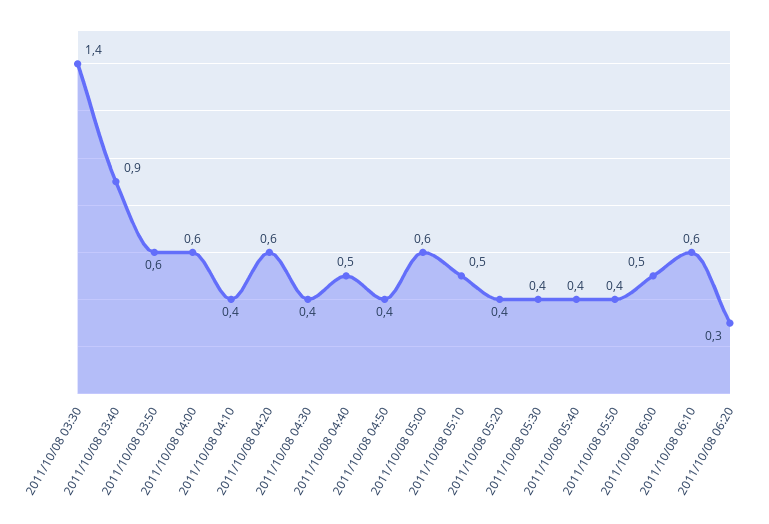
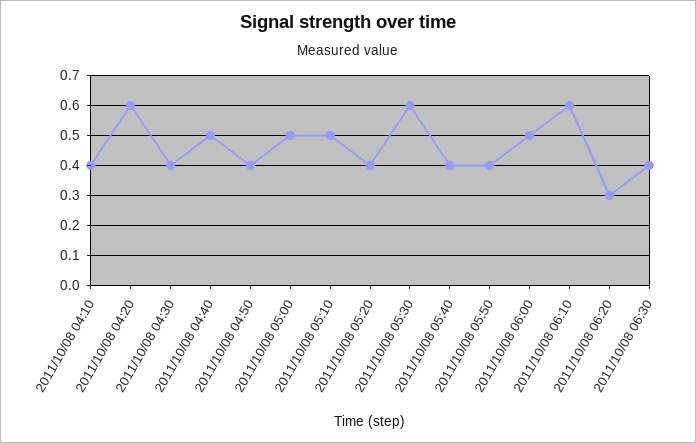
2011/10/08 03:30: 1.4 -> none
2011/10/08 03:40: 0.9 -> none
2011/10/08 03:50: 0.6 -> none
2011/10/08 04:00: 0.6 -> none
2011/10/08 05:00: 0.6 -> 0.5
2011/10/08 05:30: 0.4 -> 0.6
2011/10/08 06:30: none -> 0.4

